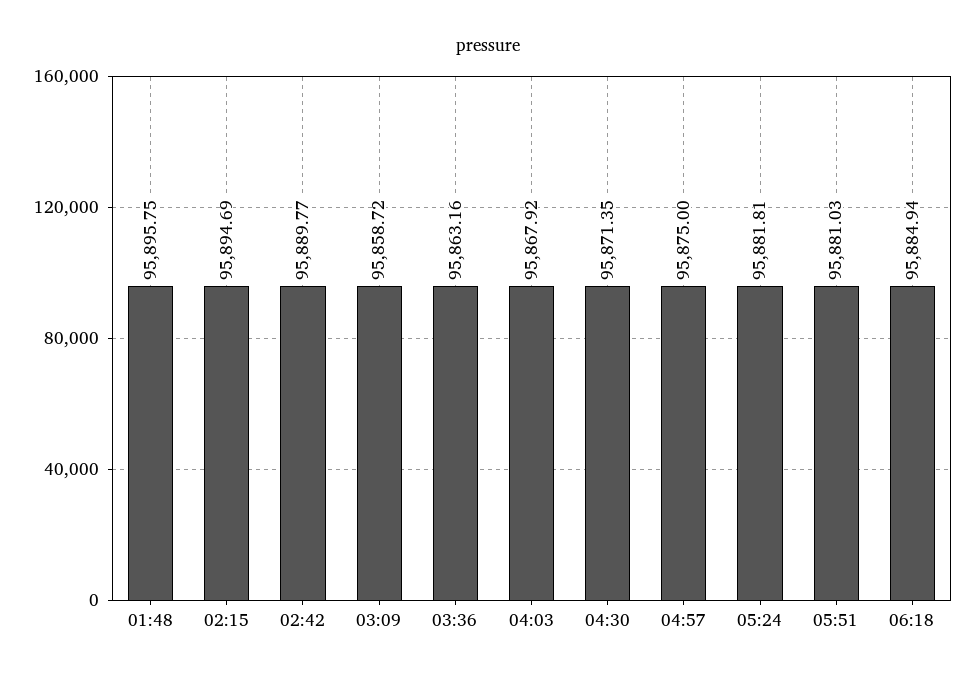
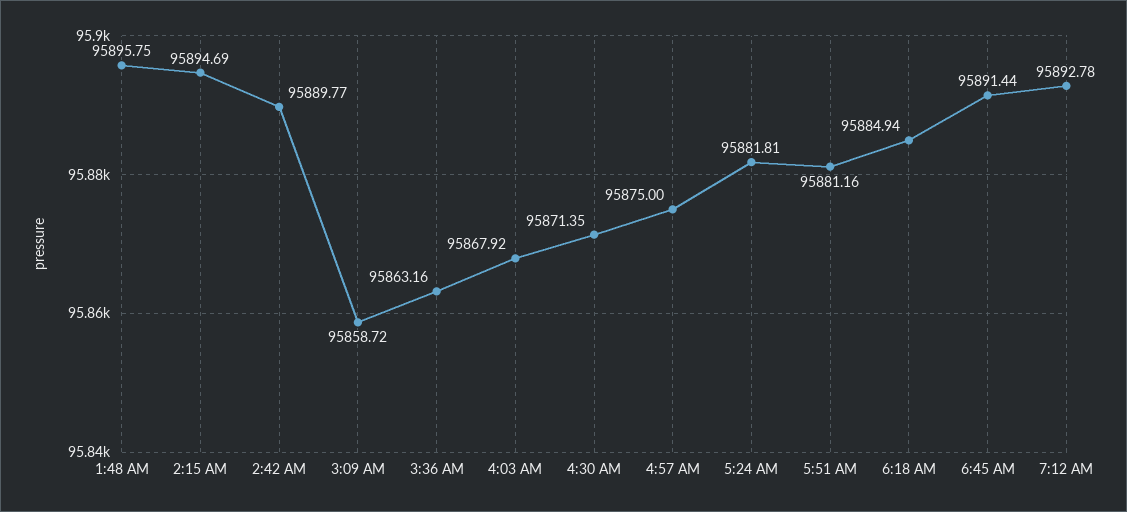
05:51: 95881.03 -> 95881.16
6:45 AM: none -> 95891.44
7:12 AM: none -> 95892.78

